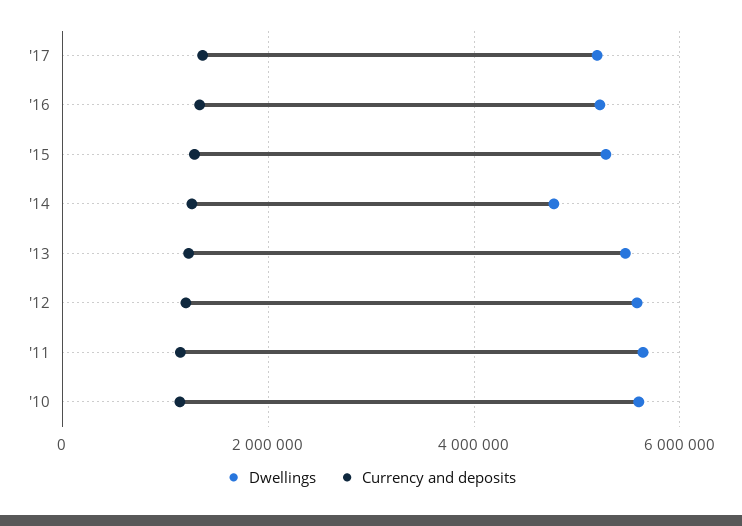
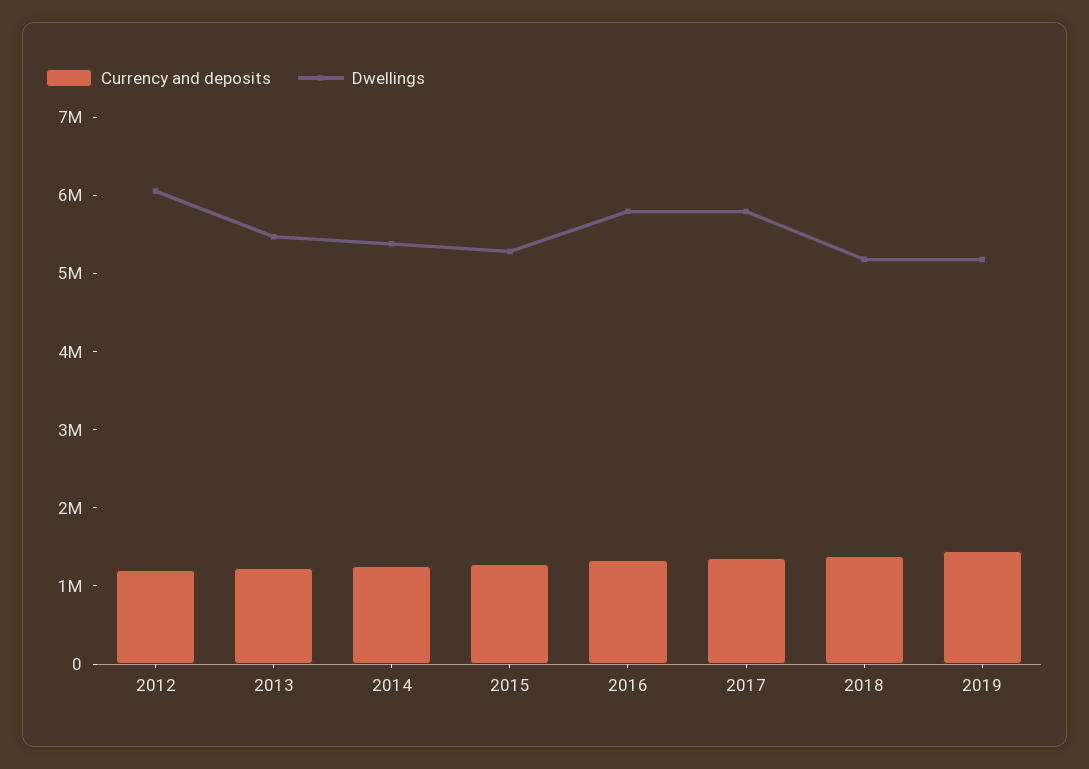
Dwellings, '17: 5200000 -> 5800000
Dwellings, '16: 5200000 -> 5800000
Dwellings, '14: 4800000 -> 5400000
Dwellings, '12: 5600000 -> 6000000
Dwellings, '11: 5600000 -> none
Currency and deposits, '11: 1200000 -> none
Dwellings, '10: 5600000 -> none
Currency and deposits, '10: 1200000 -> none
Currency and deposits, 2018: none -> 1400000
Dwellings, 2018: none -> 5200000
Currency and deposits, 2019: none -> 1400000
Dwellings, 2019: none -> 5200000

